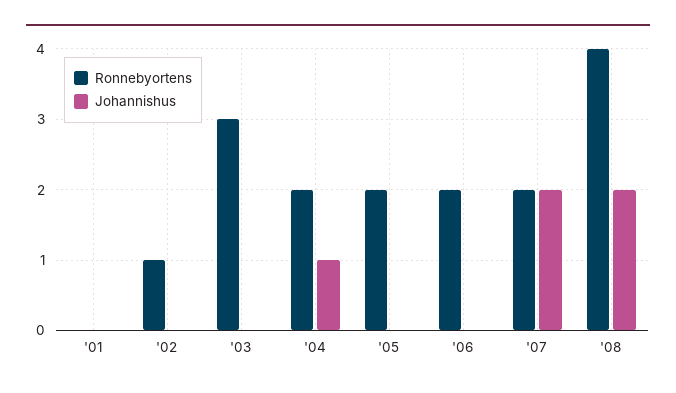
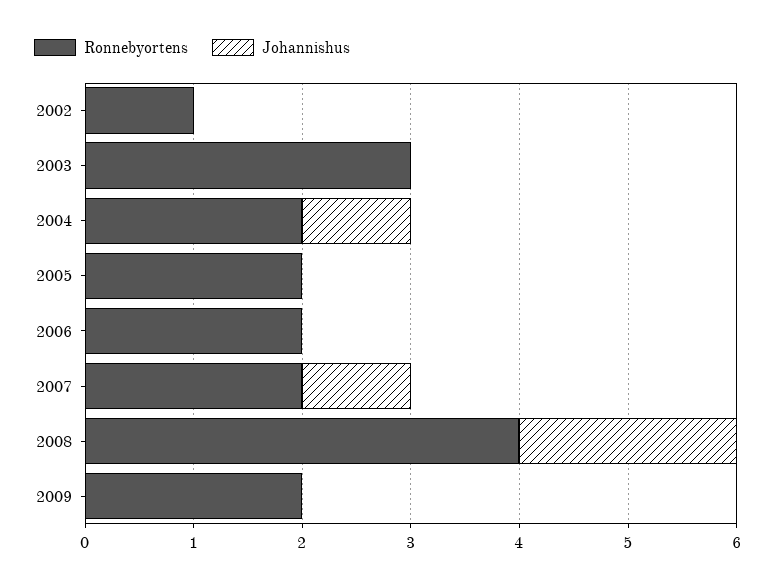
Ronnebyortens, '01: 0 -> none
Johannishus, '01: 0 -> none
Johannishus, '07: 2 -> 1
Ronnebyortens, 2009: none -> 2
Johannishus, 2009: none -> 0

